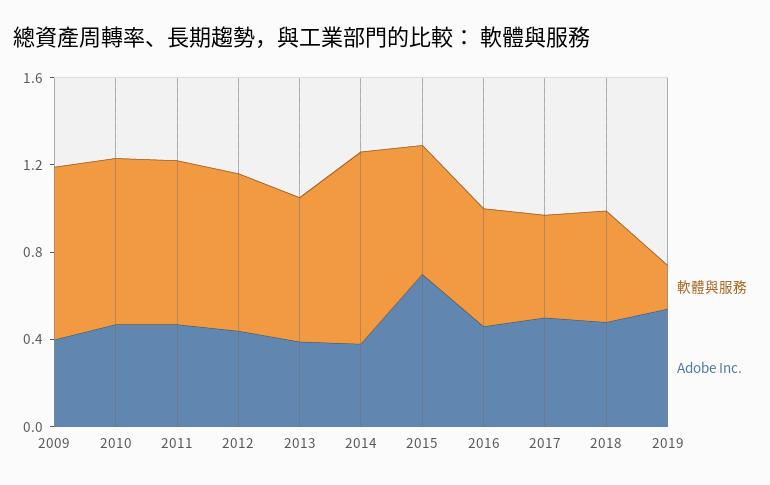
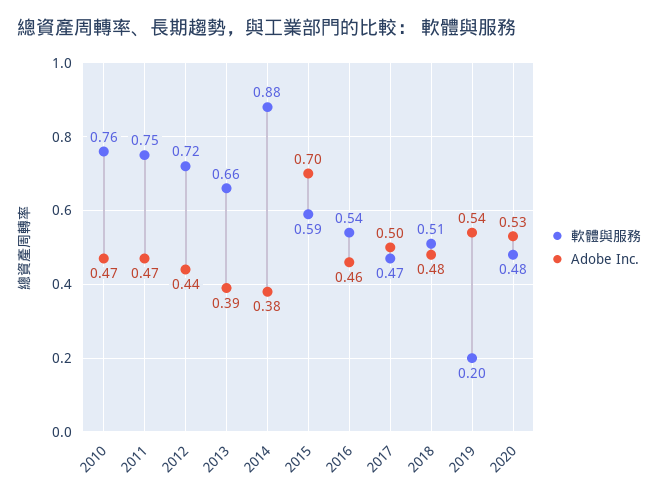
軟體與服務, 2009: 0.8 -> none
Adobe Inc., 2009: 0.4 -> none
軟體與服務, 2020: none -> 0.48
Adobe Inc., 2020: none -> 0.53

